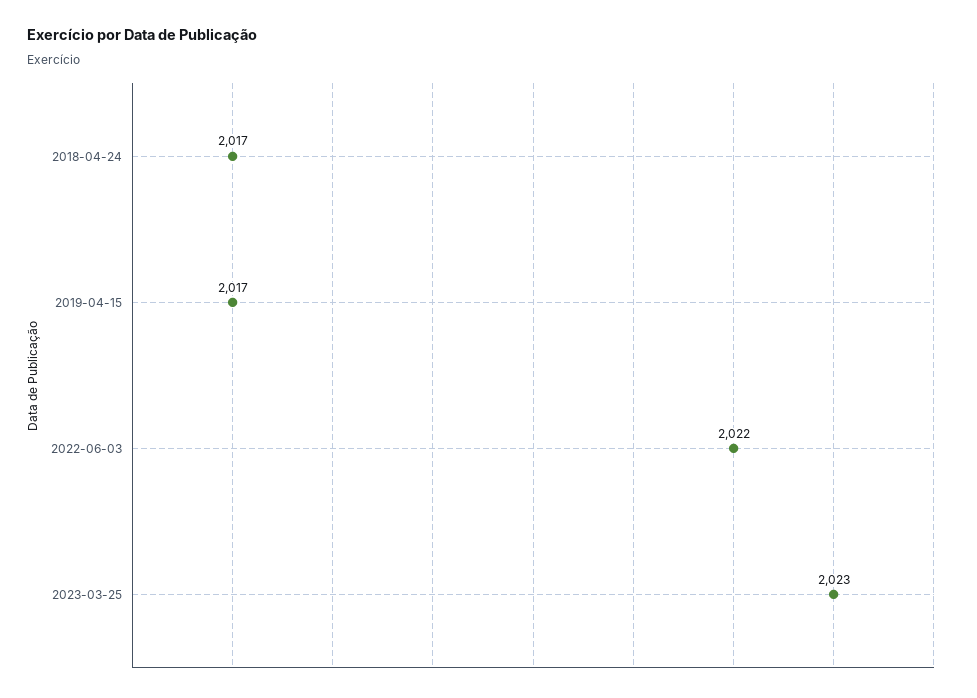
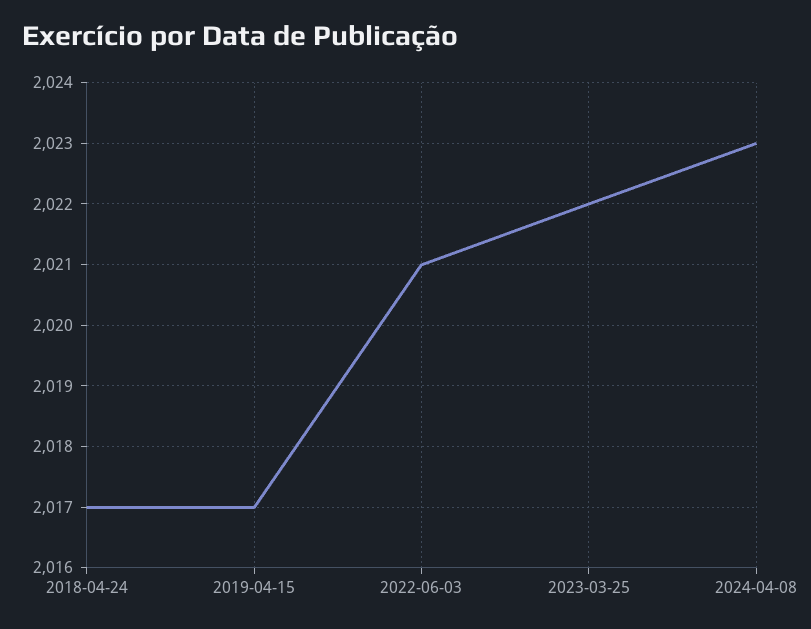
2022-06-03: 2022 -> 2021
2023-03-25: 2023 -> 2022
2024-04-08: none -> 2023

